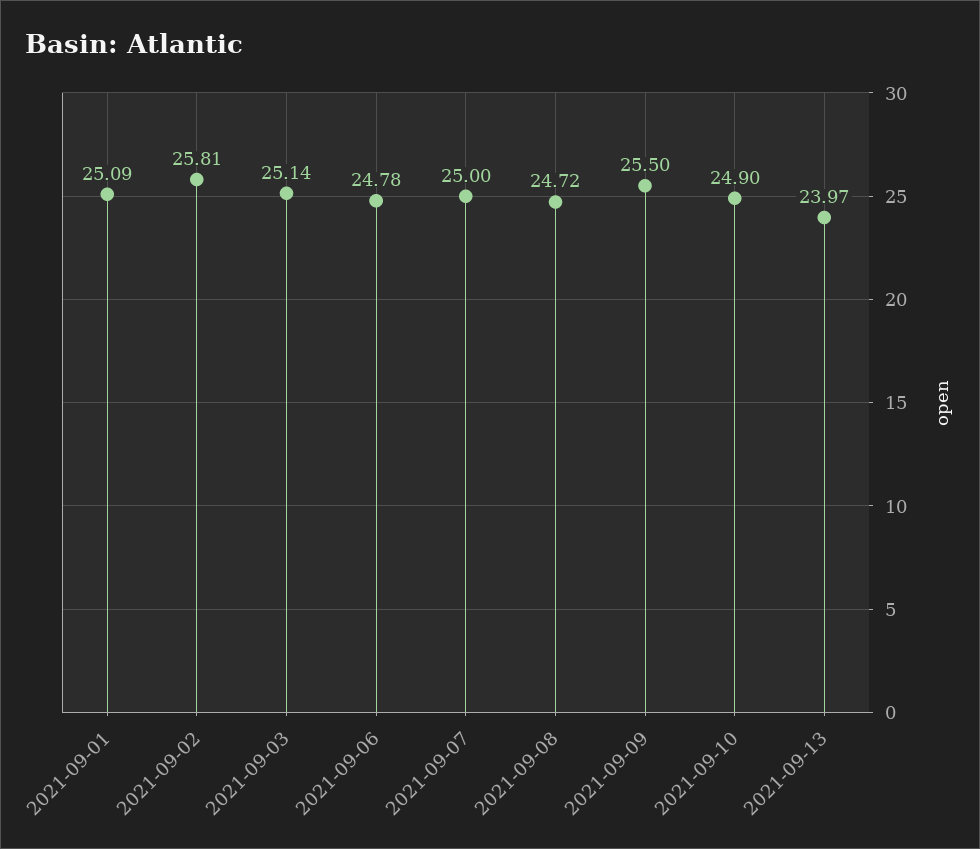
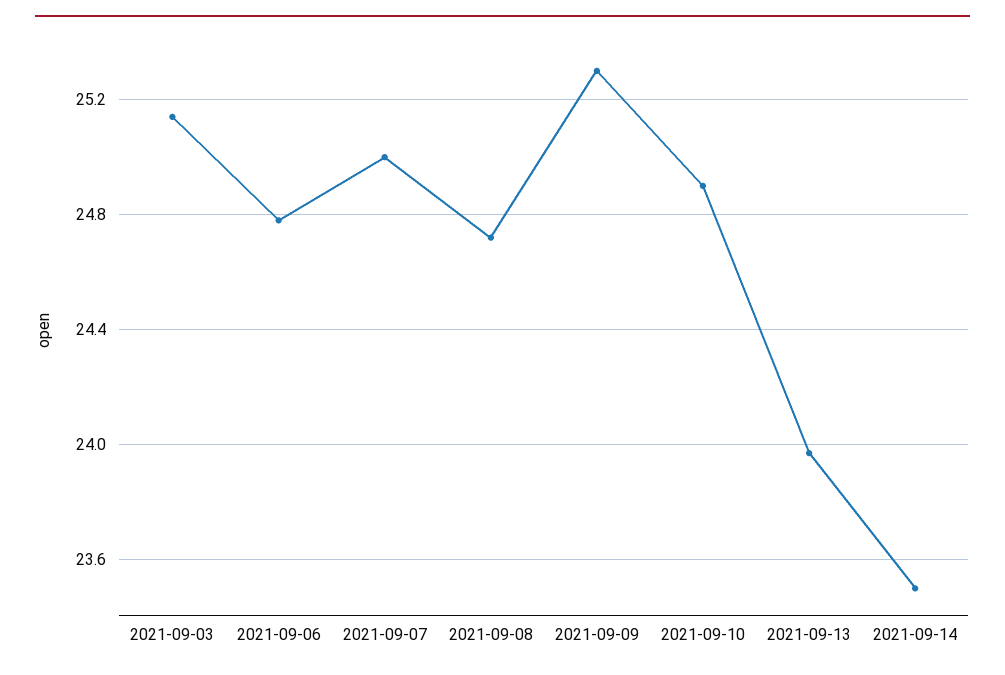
2021-09-01: 25.09 -> none
2021-09-02: 25.81 -> none
2021-09-09: 25.5 -> 25.3
2021-09-14: none -> 23.5

